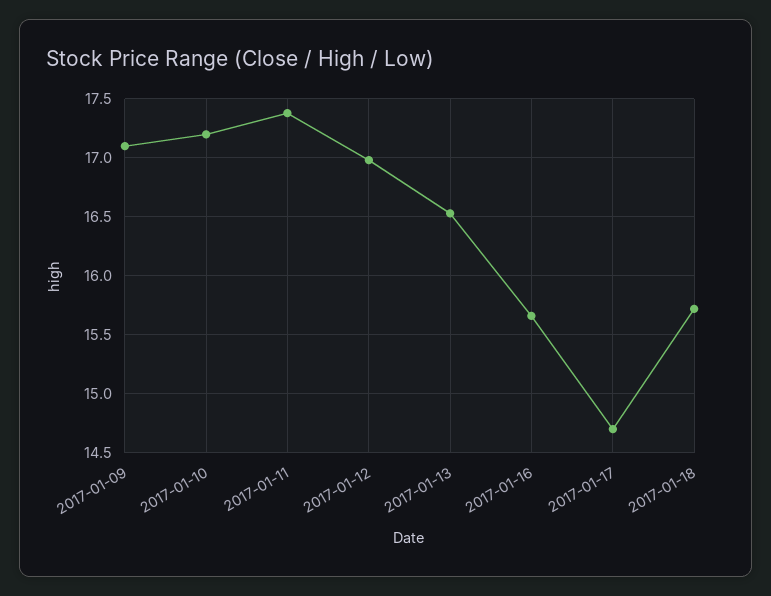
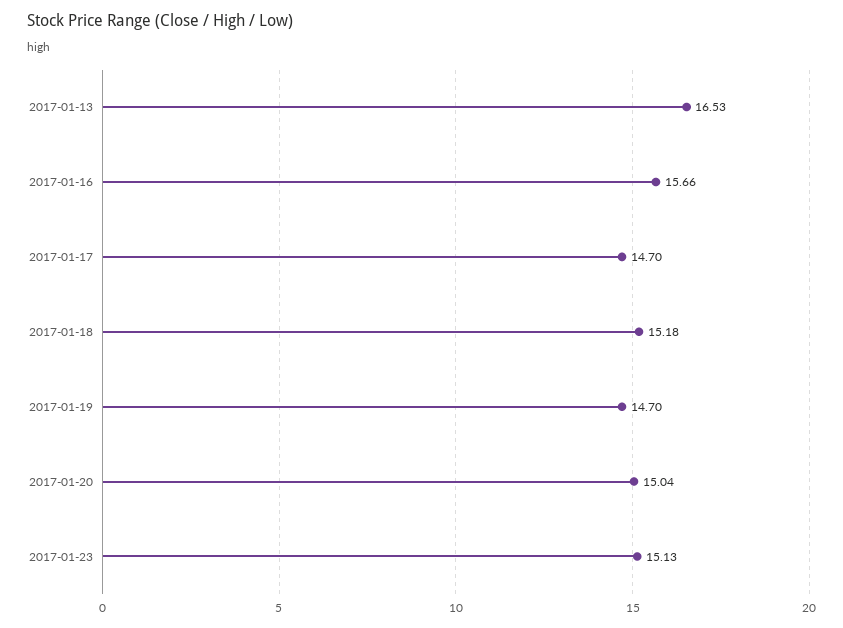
2017-01-09: 17.1 -> none
2017-01-10: 17.2 -> none
2017-01-11: 17.4 -> none
2017-01-12: 17 -> none
2017-01-18: 15.7 -> 15.18
2017-01-19: none -> 14.7
2017-01-20: none -> 15.04
2017-01-23: none -> 15.13

